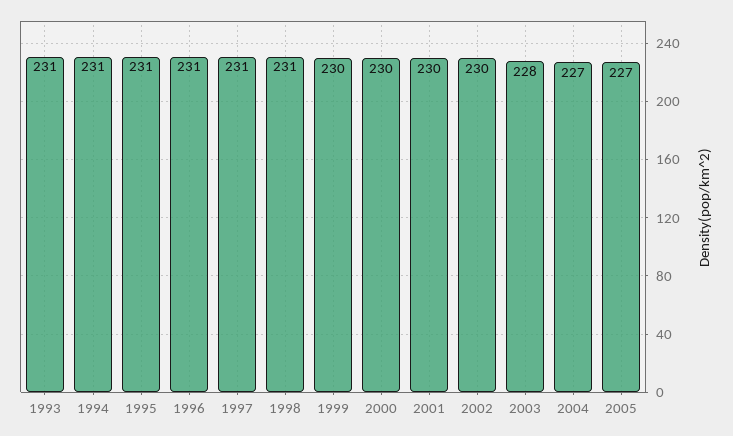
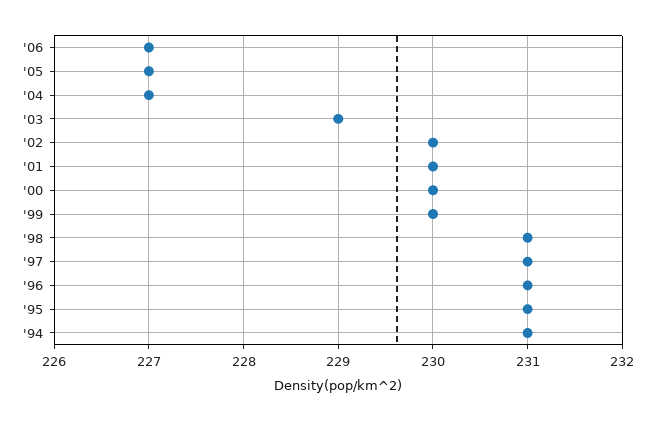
1993: 231 -> none
2003: 228 -> 229
'06: none -> 227

